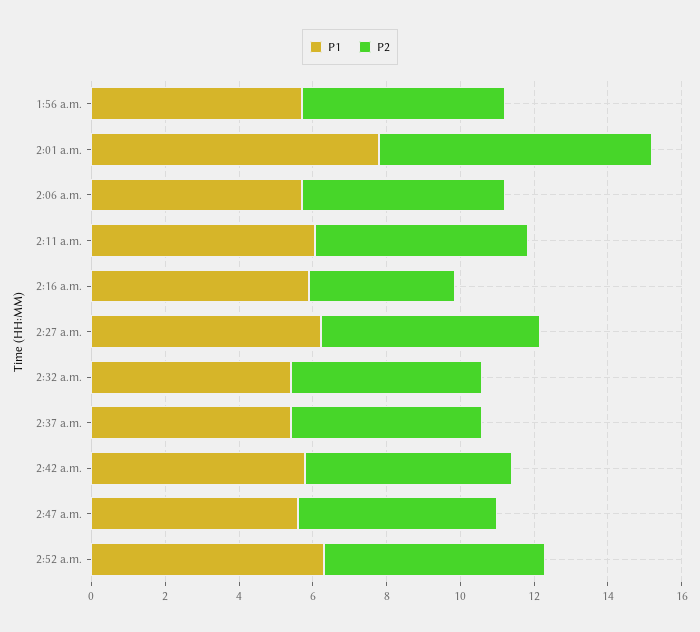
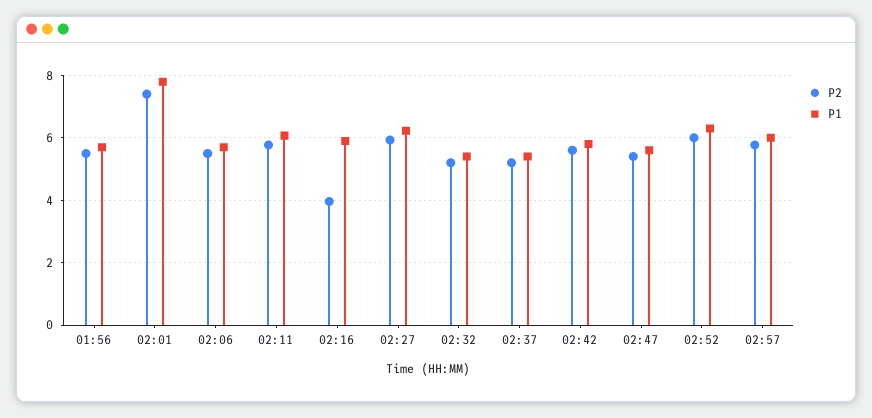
P2, 02:57: none -> 5.8
P1, 02:57: none -> 6

